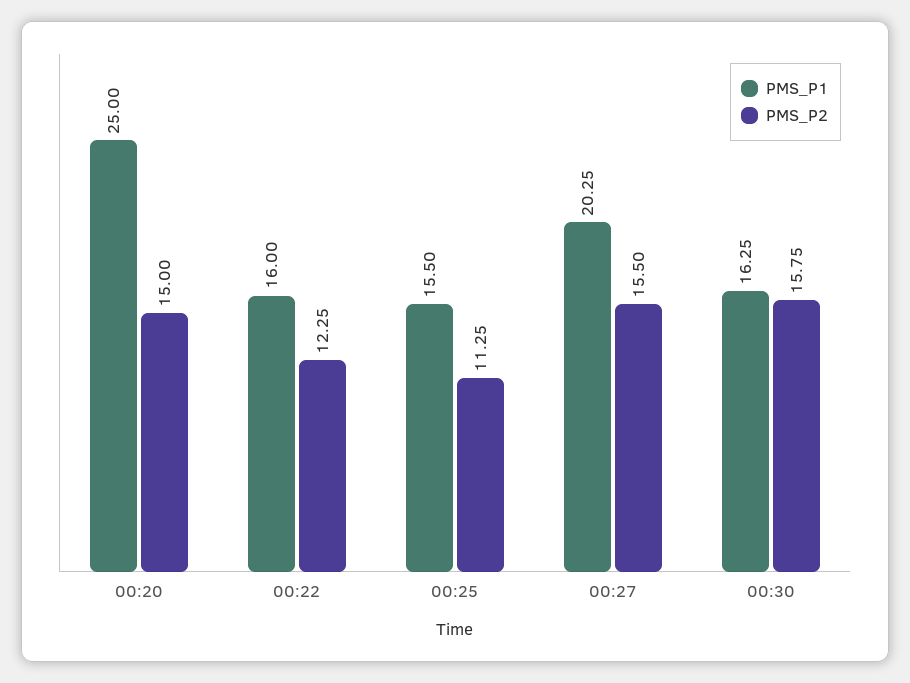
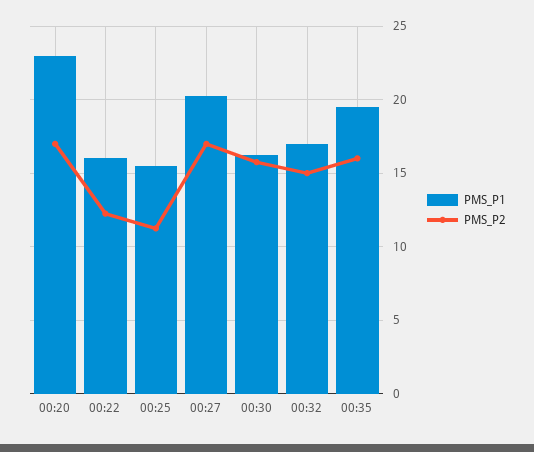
PMS_P1, 00:20: 25 -> 23
PMS_P2, 00:20: 15 -> 17
PMS_P2, 00:27: 15.5 -> 17
PMS_P1, 00:32: none -> 17
PMS_P2, 00:32: none -> 15
PMS_P1, 00:35: none -> 19.5
PMS_P2, 00:35: none -> 16

